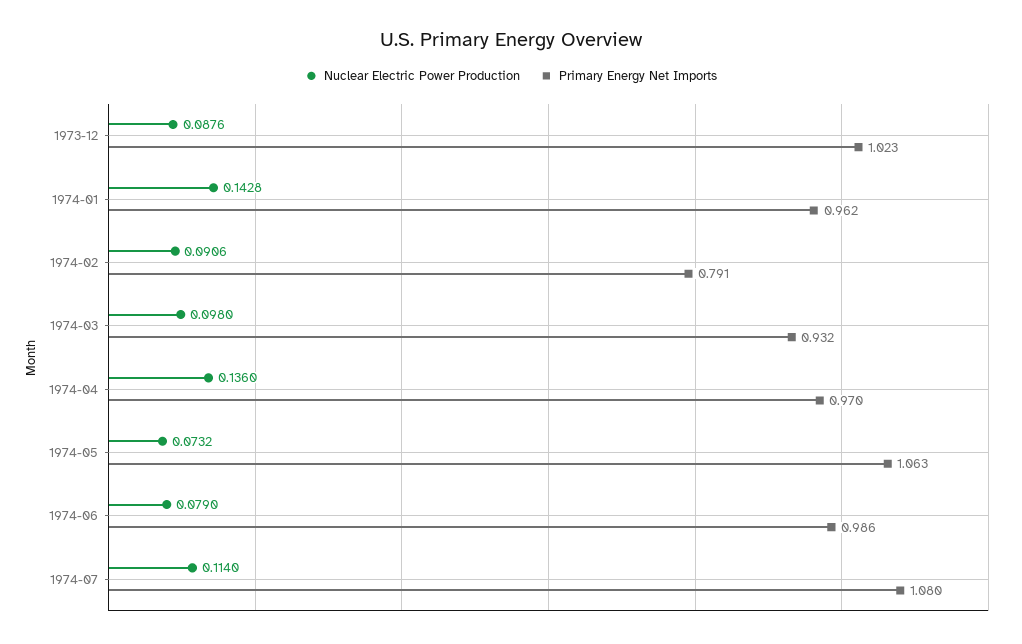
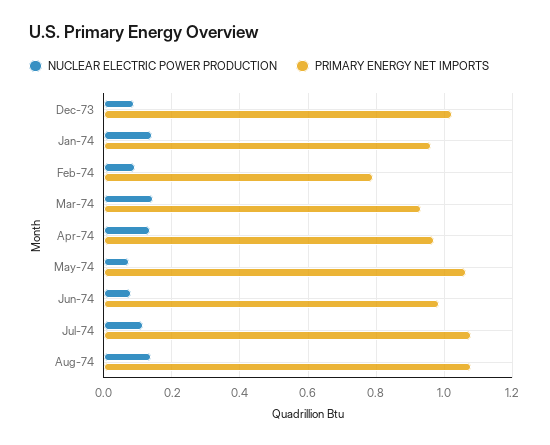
Nuclear Electric Power Production, 1974-03: 0.098 -> 0.14
Nuclear Electric Power Production, Aug-74: none -> 0.14
Primary Energy Net Imports, Aug-74: none -> 1.08

